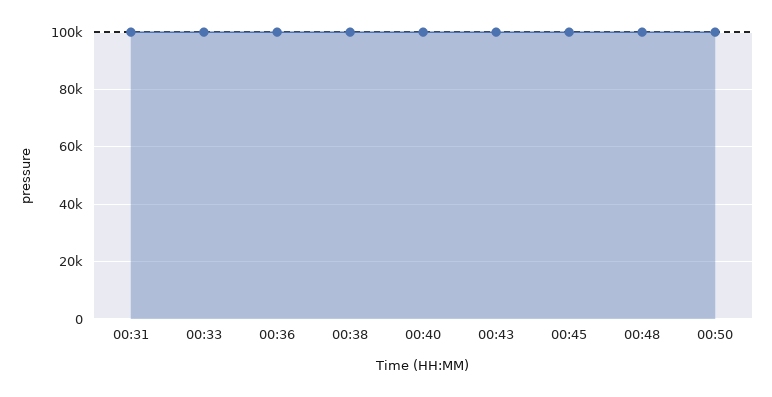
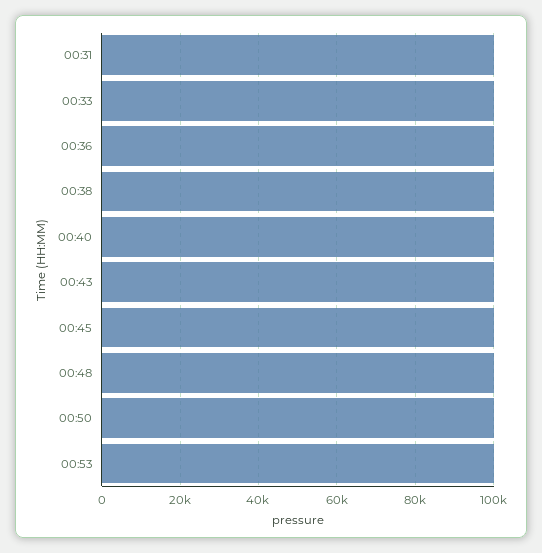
00:53: none -> 100000

